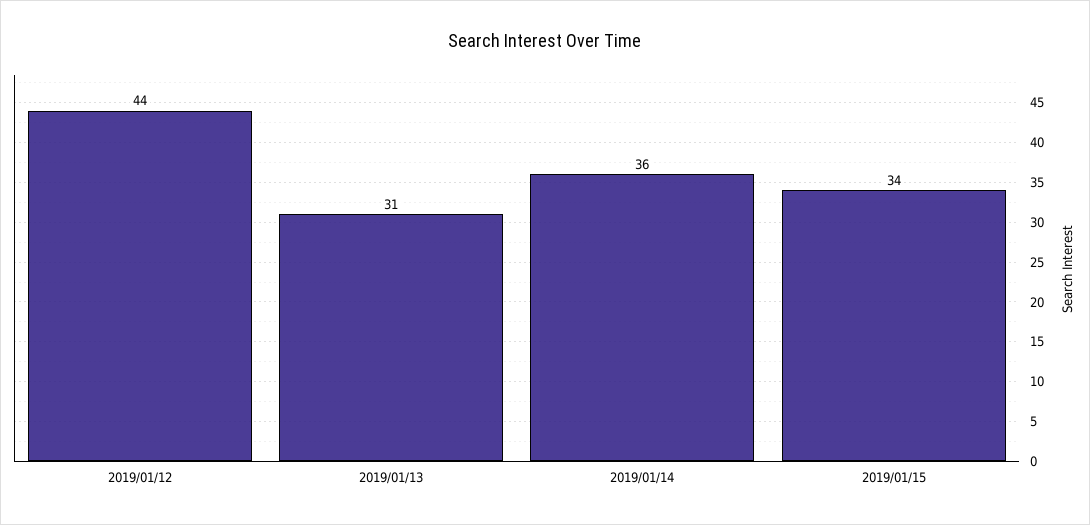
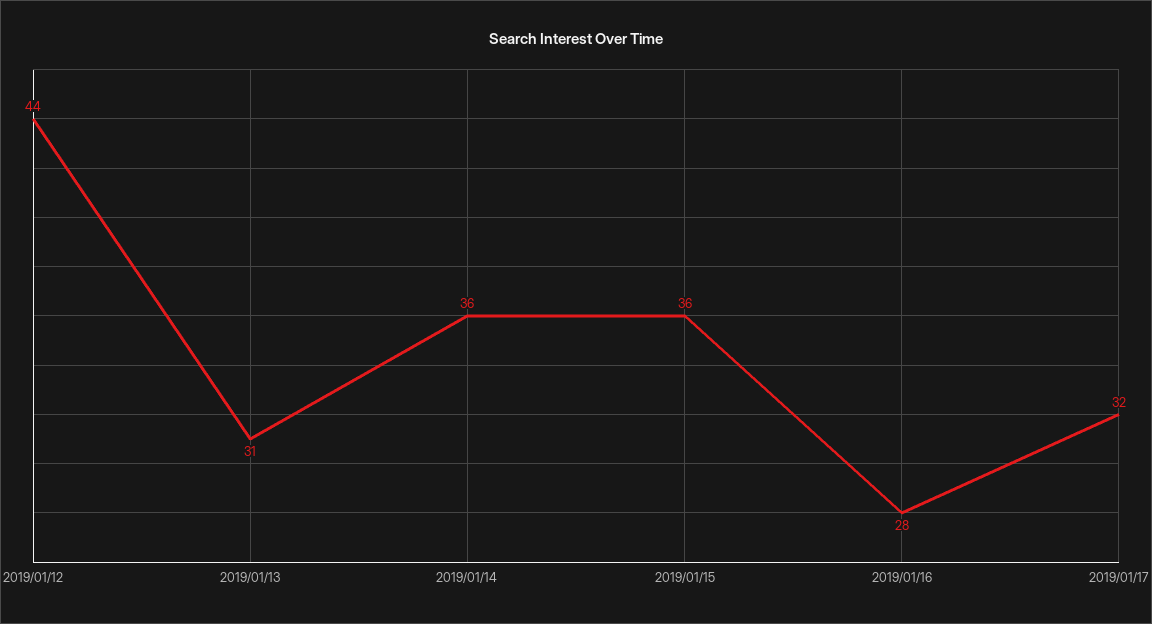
2019/01/15: 34 -> 36
2019/01/16: none -> 28
2019/01/17: none -> 32

